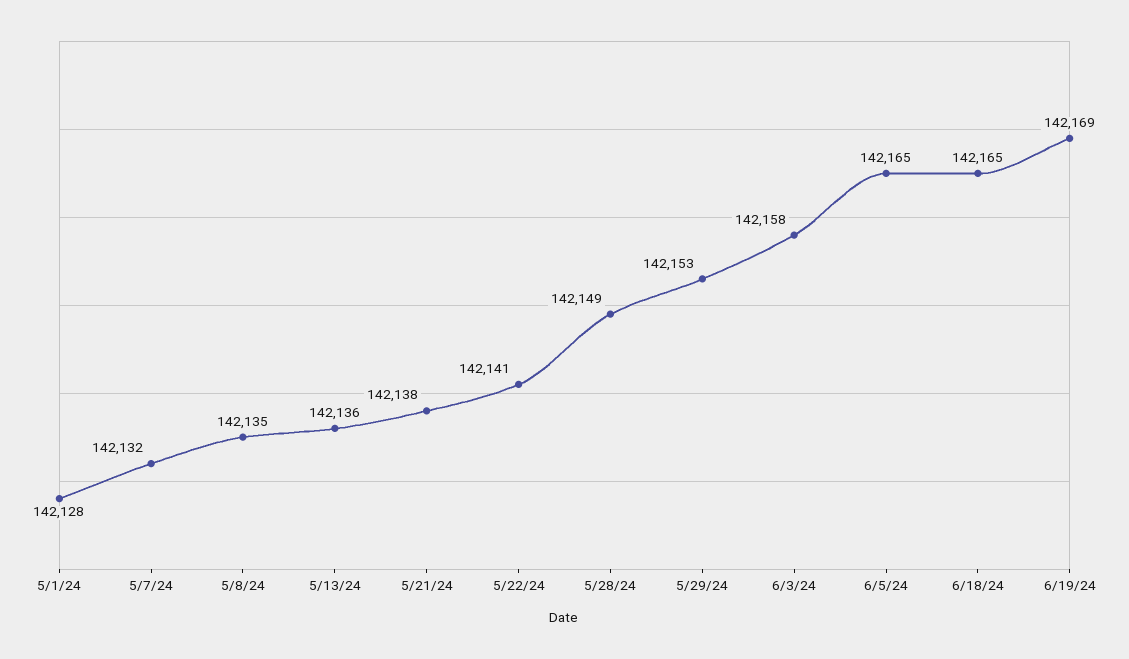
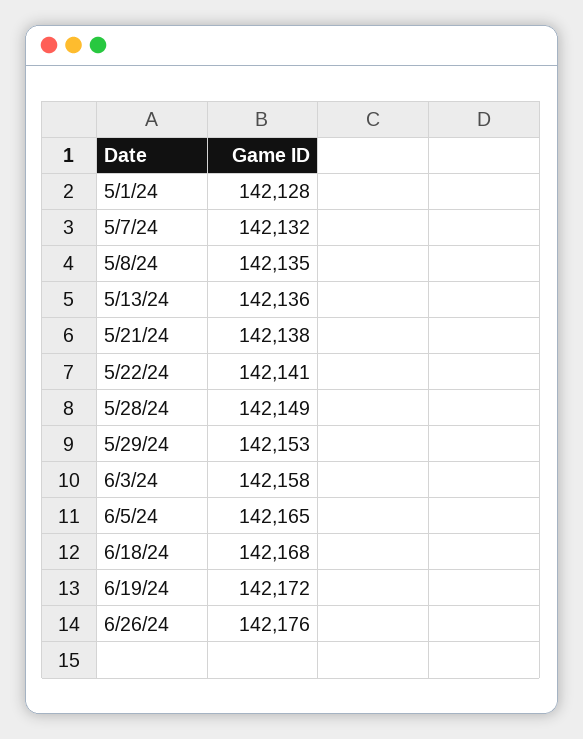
6/18/24: 142165 -> 142168
6/19/24: 142169 -> 142172
6/26/24: none -> 142176

